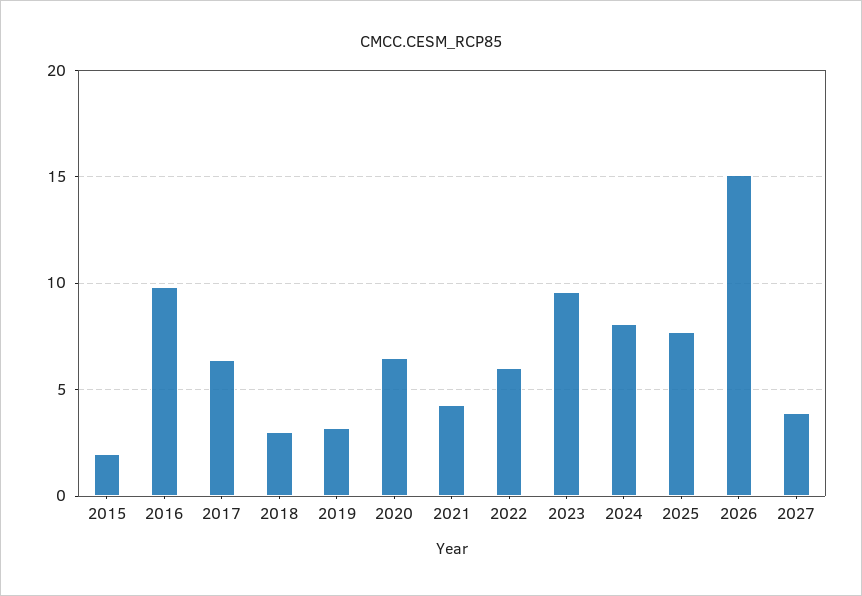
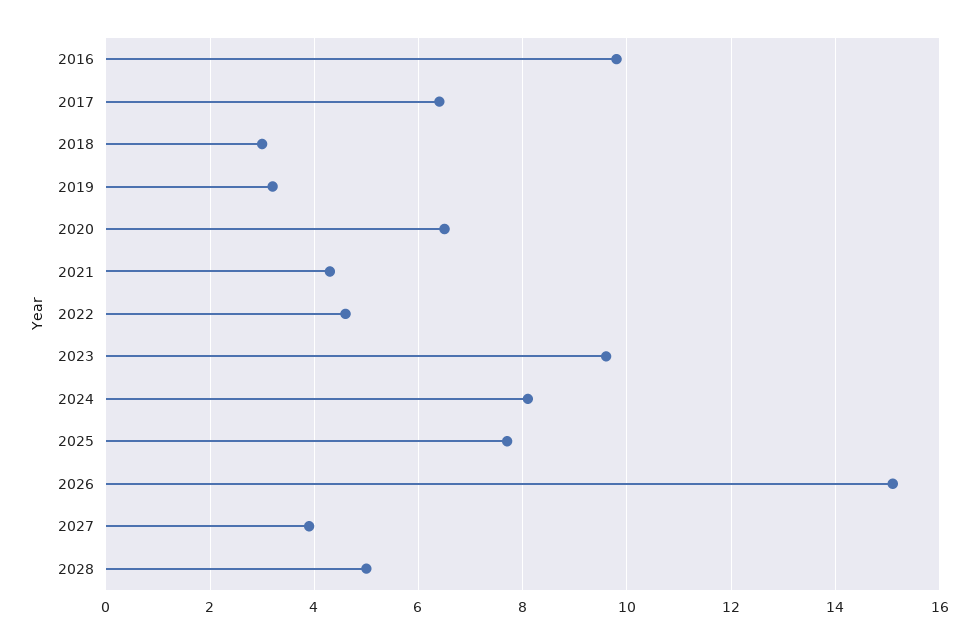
2015: 2 -> none
2022: 6 -> 4.5
2028: none -> 5

